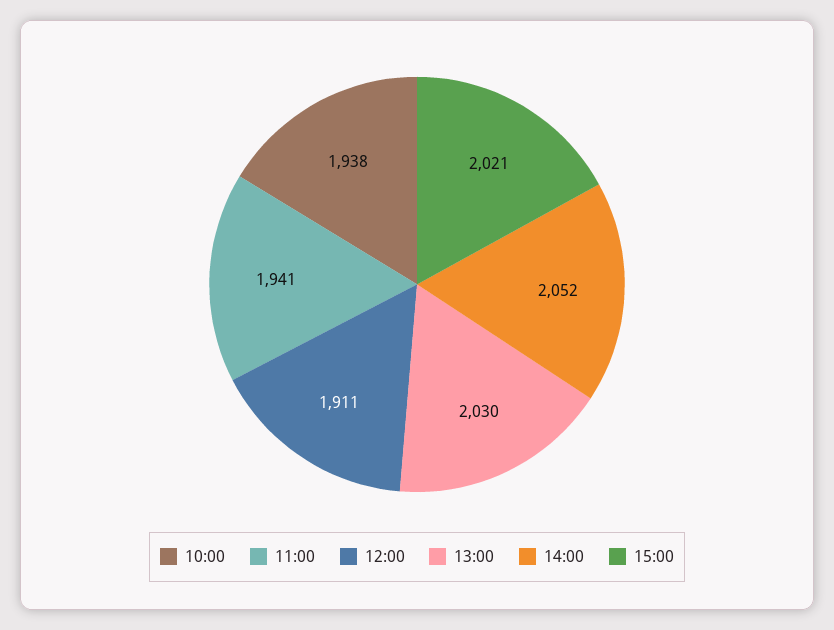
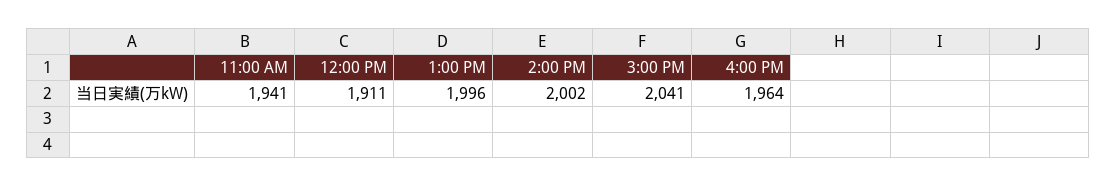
10:00: 1938 -> none
13:00: 2030 -> 1996
14:00: 2052 -> 2002
15:00: 2021 -> 2041
4:00 PM: none -> 1964

